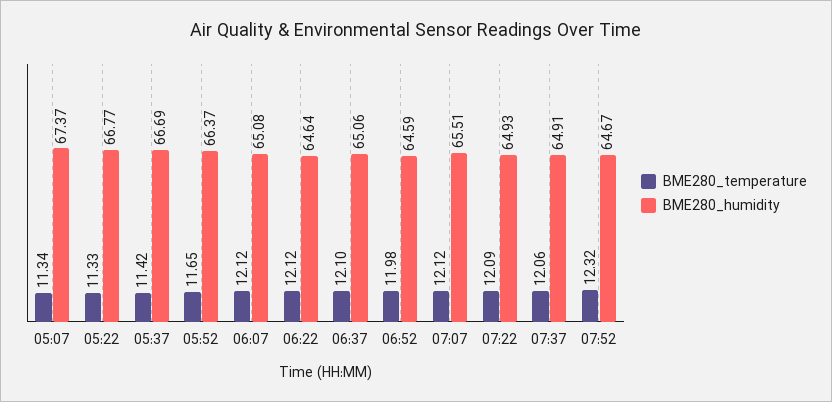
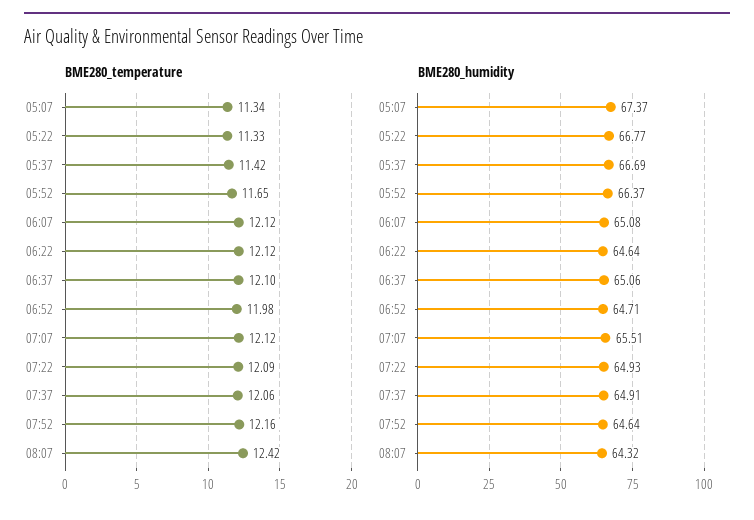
BME280_humidity, 06:52: 64.59 -> 64.71
BME280_temperature, 07:52: 12.32 -> 12.16
BME280_humidity, 07:52: 64.67 -> 64.64
BME280_temperature, 08:07: none -> 12.42
BME280_humidity, 08:07: none -> 64.32

